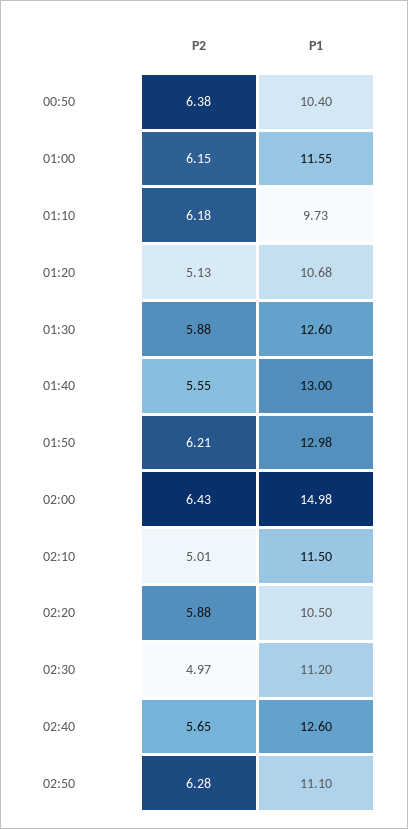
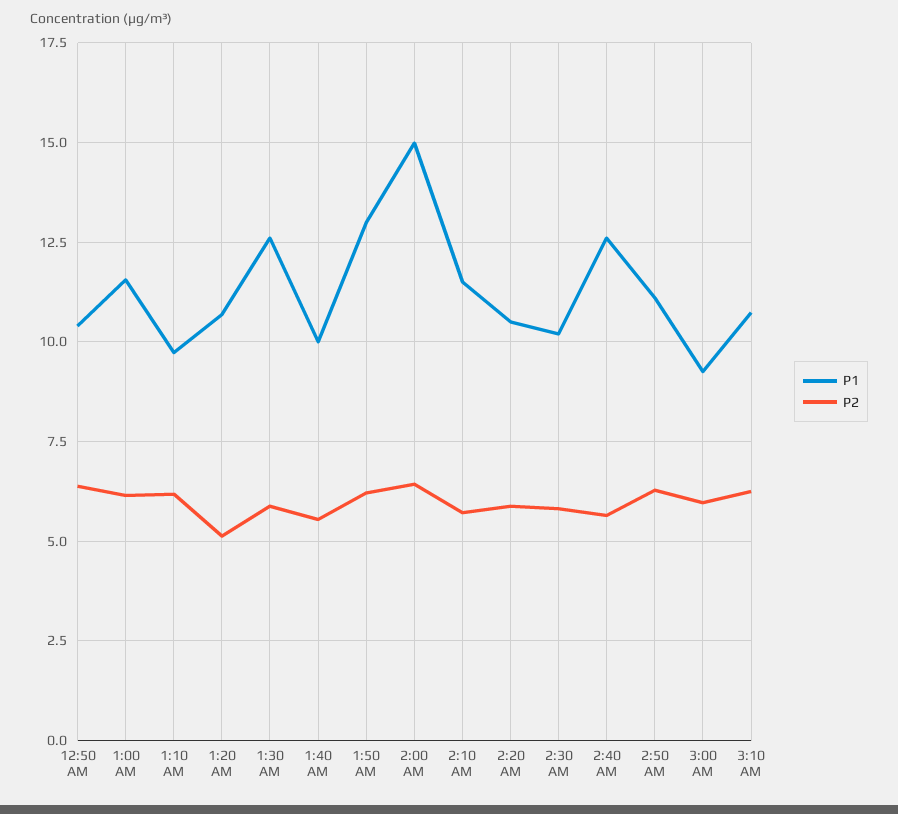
P1, 01:40: 13 -> 10
P2, 02:10: 5.01 -> 5.75
P2, 02:30: 4.97 -> 5.75
P1, 02:30: 11.2 -> 10.25
P1, 3:00 AM: none -> 9.25
P2, 3:00 AM: none -> 6
P1, 3:10 AM: none -> 10.75
P2, 3:10 AM: none -> 6.25

